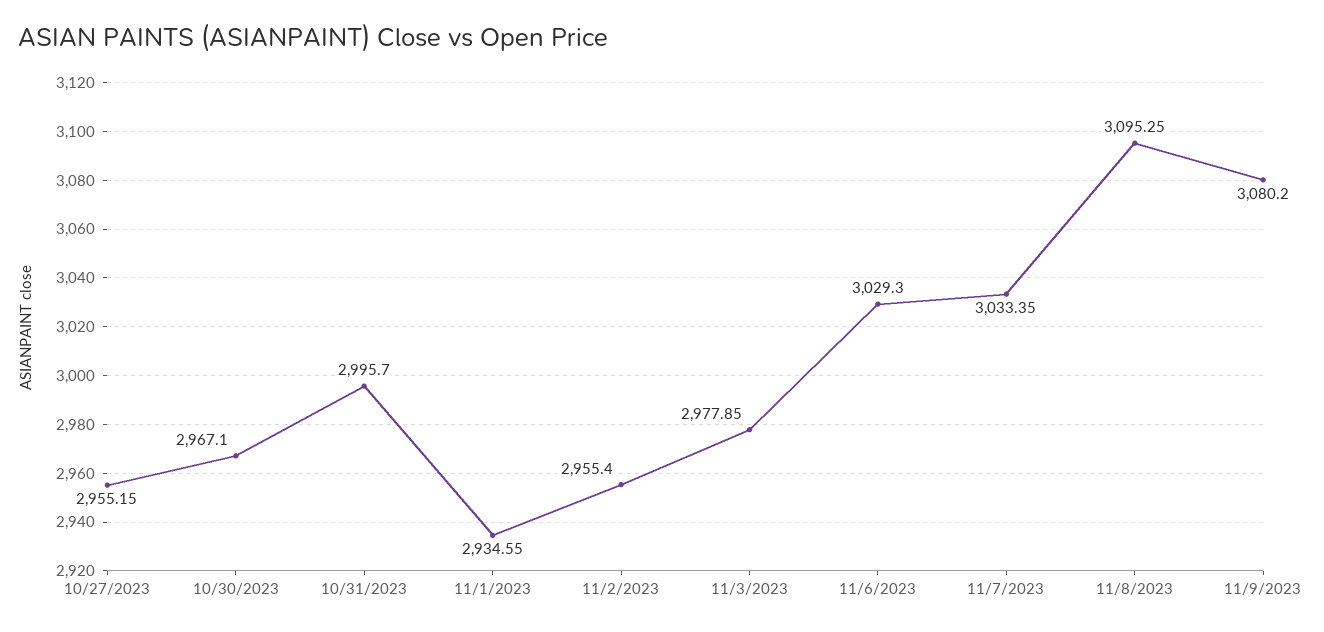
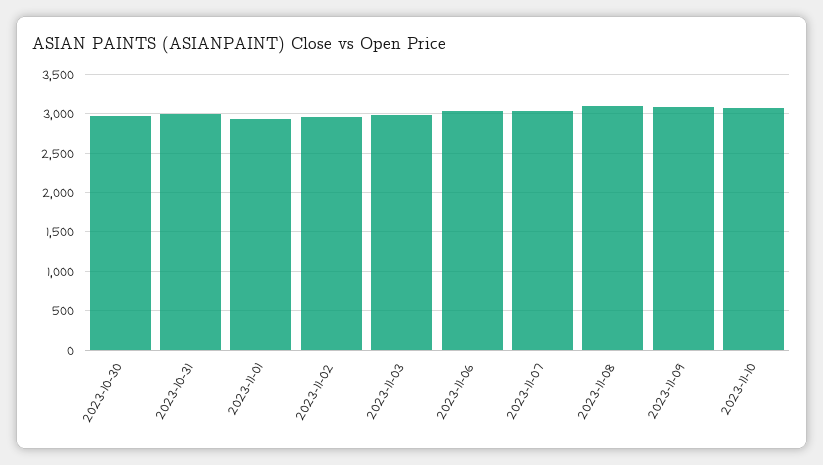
10/27/2023: 2955.15 -> none
2023-11-10: none -> 3100

